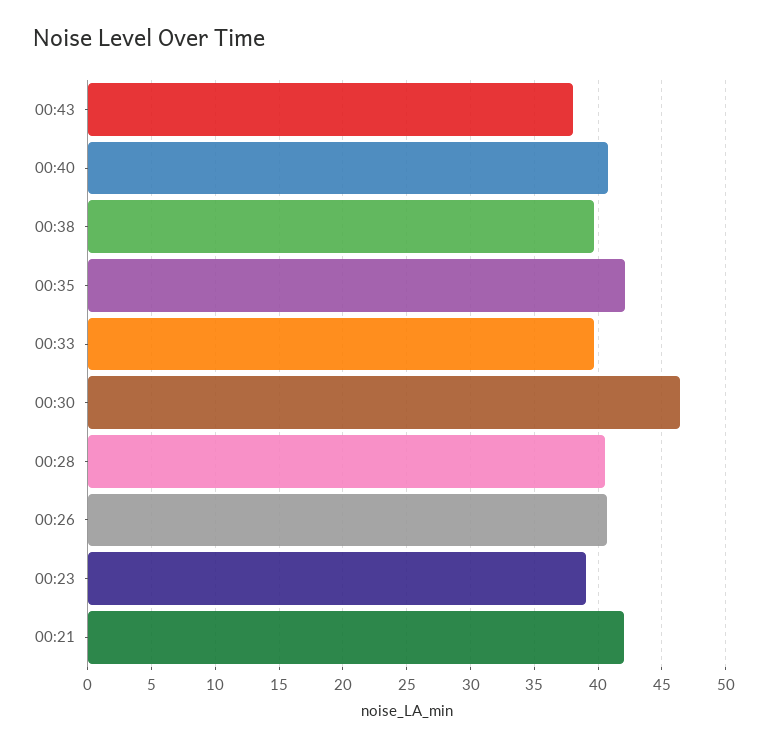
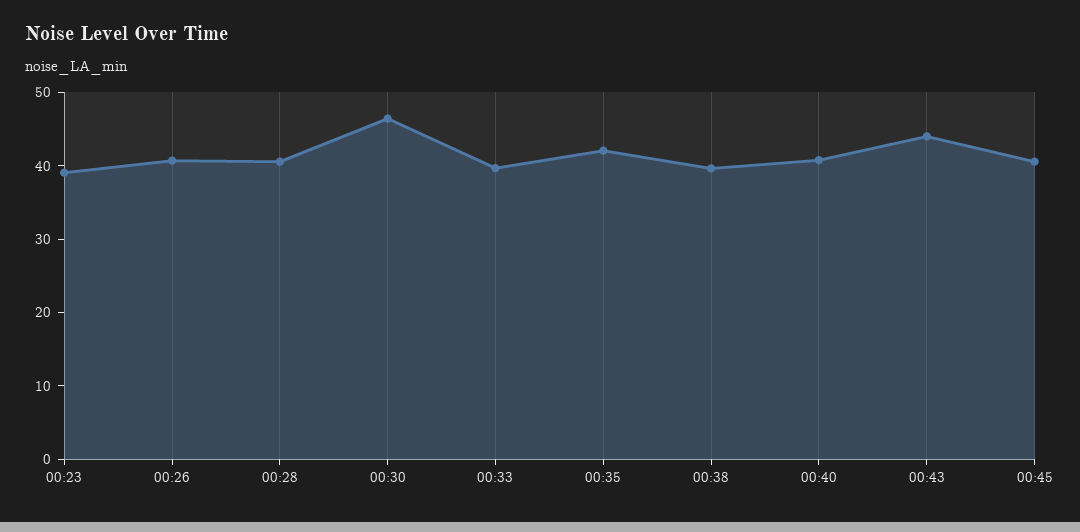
00:43: 38 -> 44
00:21: 42 -> none
00:45: none -> 40

